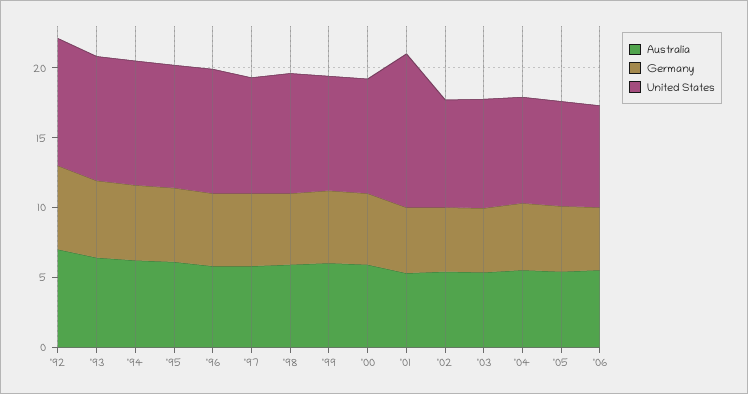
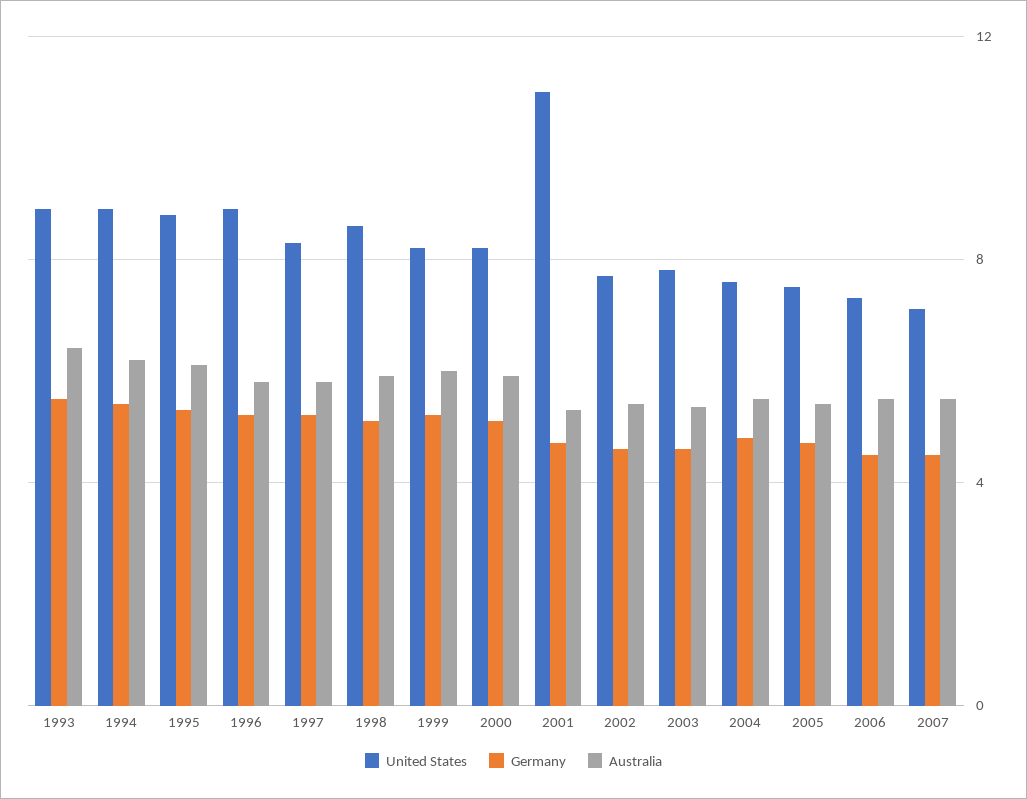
Australia, '92: 7 -> none
Germany, '92: 6 -> none
United States, '92: 9 -> none
United States, 2007: none -> 7
Germany, 2007: none -> 4.5
Australia, 2007: none -> 5.5

